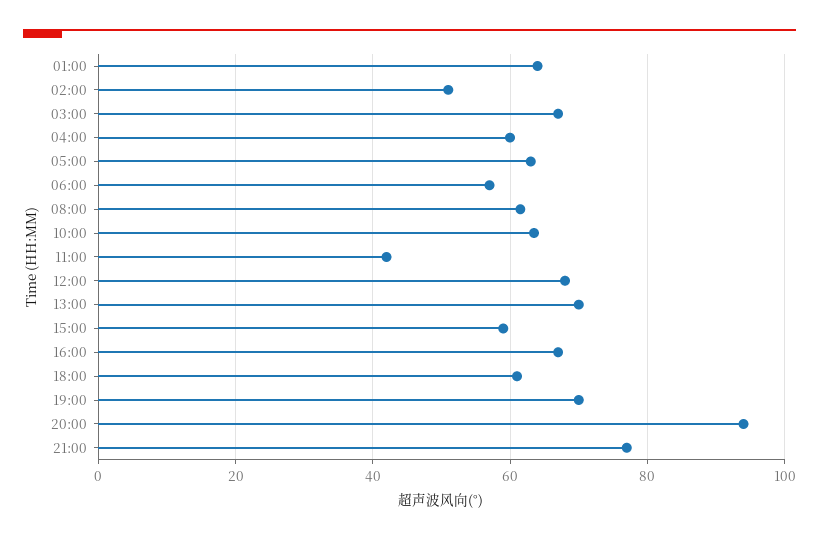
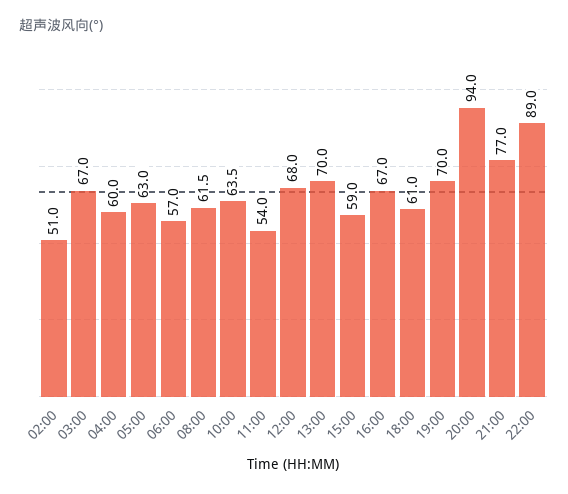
01:00: 64 -> none
11:00: 42 -> 54
22:00: none -> 89

